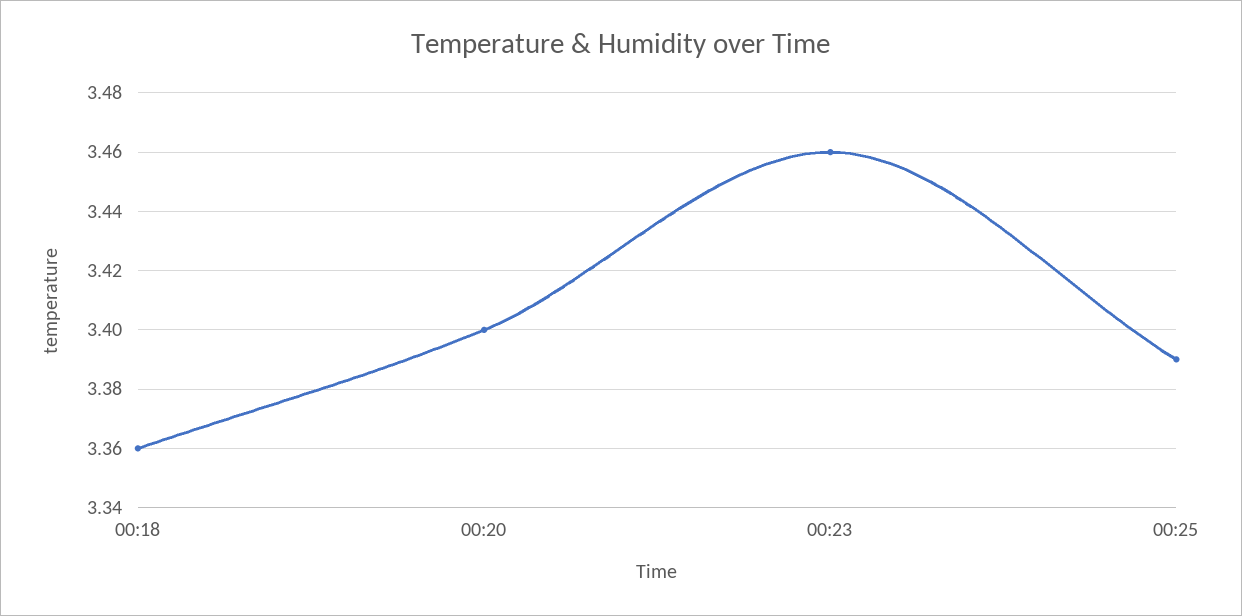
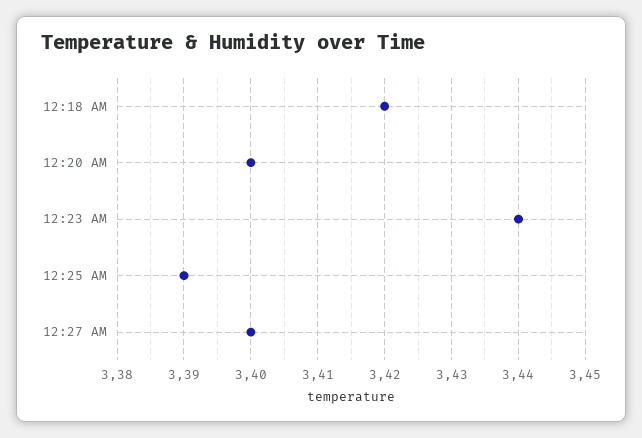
00:18: 3.36 -> 3.42
00:23: 3.46 -> 3.44
12:27 AM: none -> 3.4

